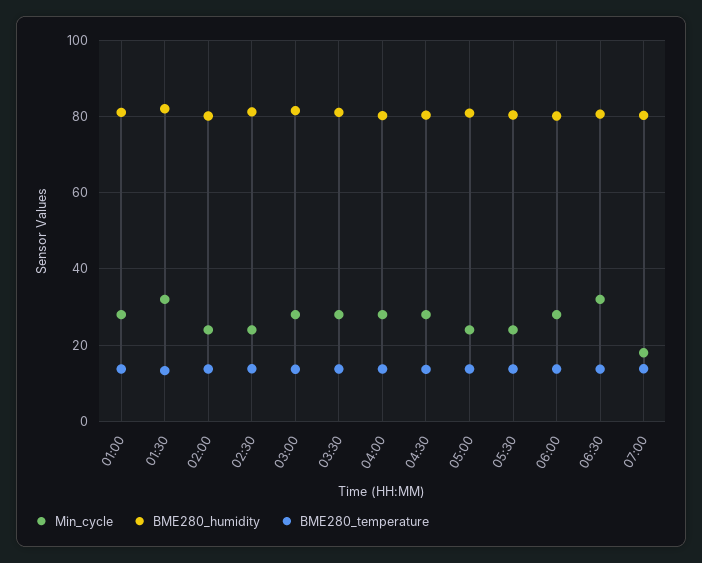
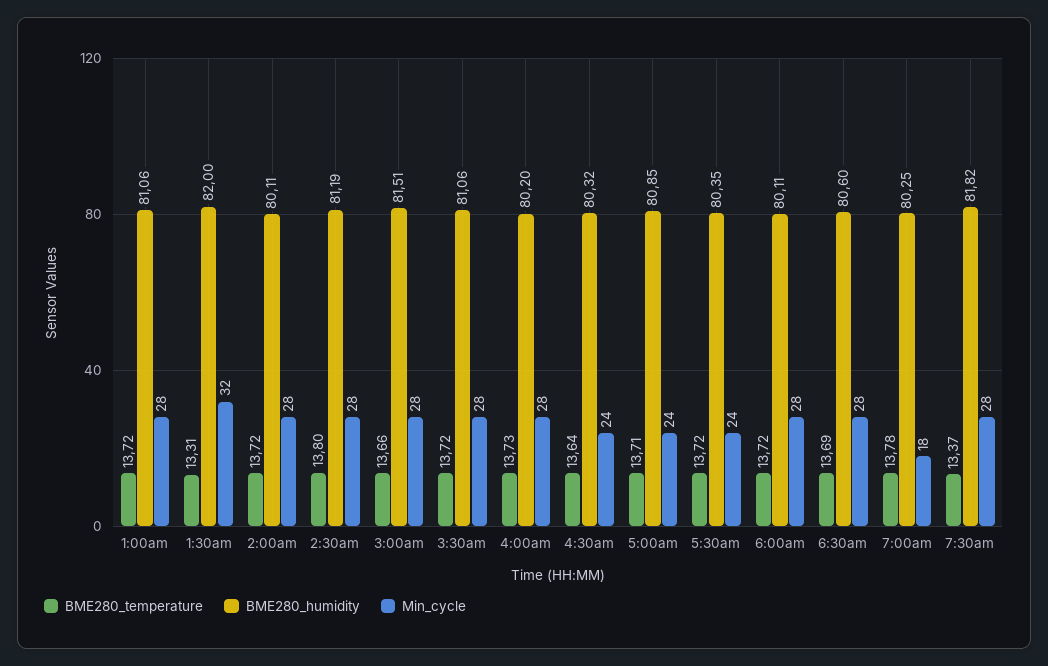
Min_cycle, 02:00: 24 -> 28
Min_cycle, 02:30: 24 -> 28
Min_cycle, 04:30: 28 -> 24
Min_cycle, 06:30: 32 -> 28
BME280_temperature, 7:30am: none -> 13.37
BME280_humidity, 7:30am: none -> 81.82
Min_cycle, 7:30am: none -> 28

